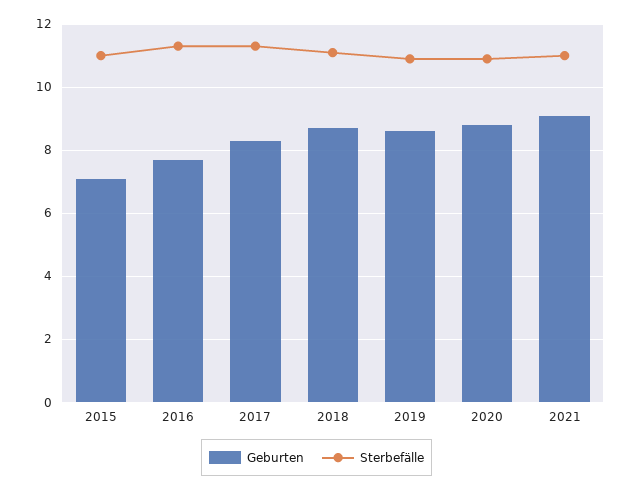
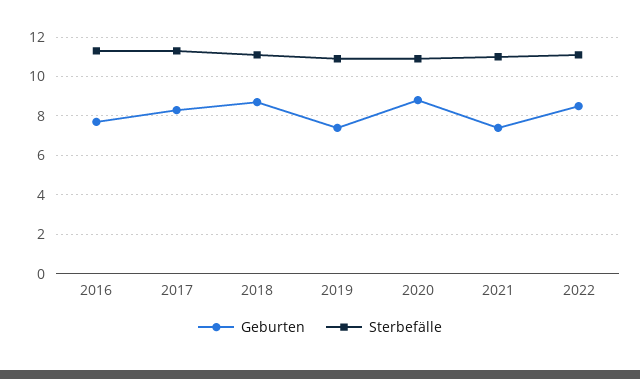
Geburten, 2015: 7 -> none
Sterbefälle, 2015: 11 -> none
Geburten, 2019: 8.5 -> 7.5
Geburten, 2021: 9 -> 7.5
Geburten, 2022: none -> 8.5
Sterbefälle, 2022: none -> 11

